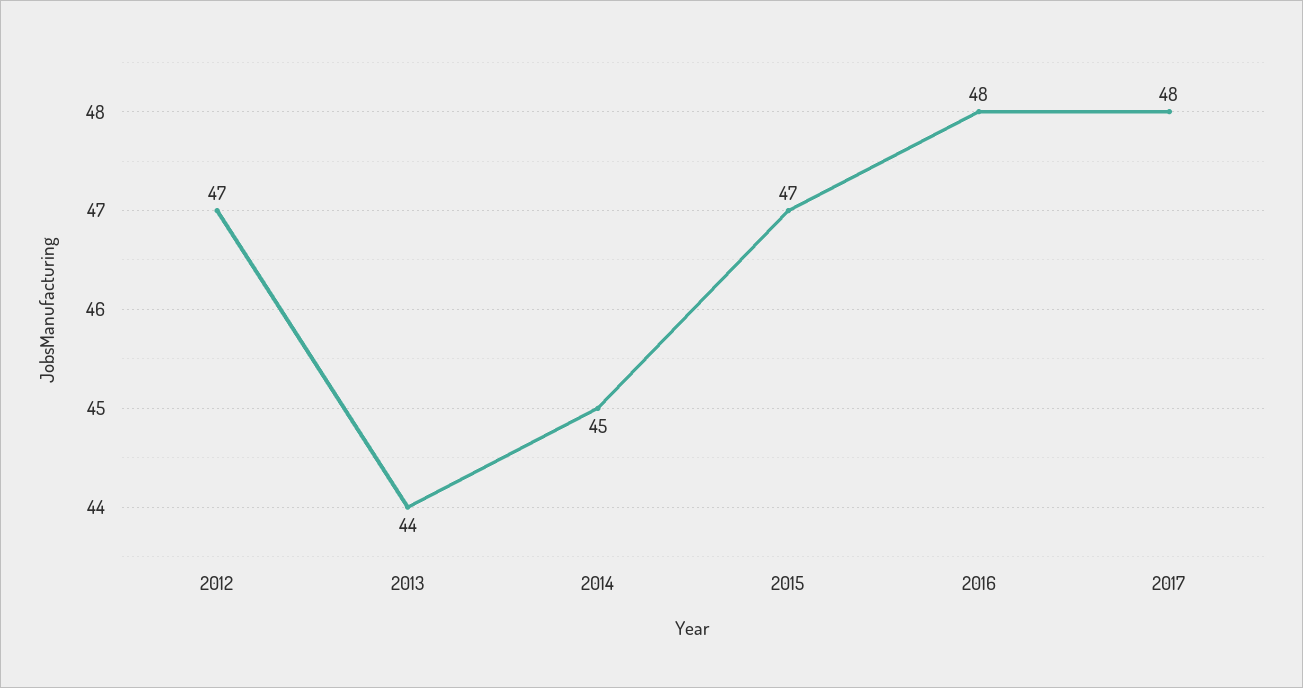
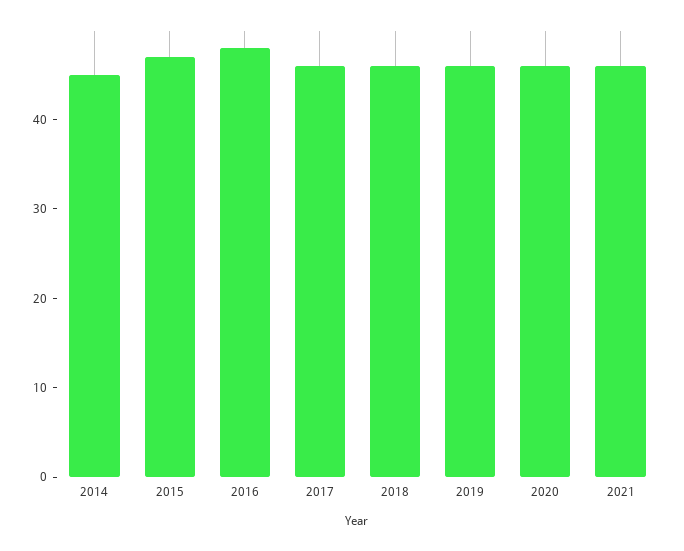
2012: 47 -> none
2013: 44 -> none
2017: 48 -> 46
2018: none -> 46
2019: none -> 46
2020: none -> 46
2021: none -> 46

